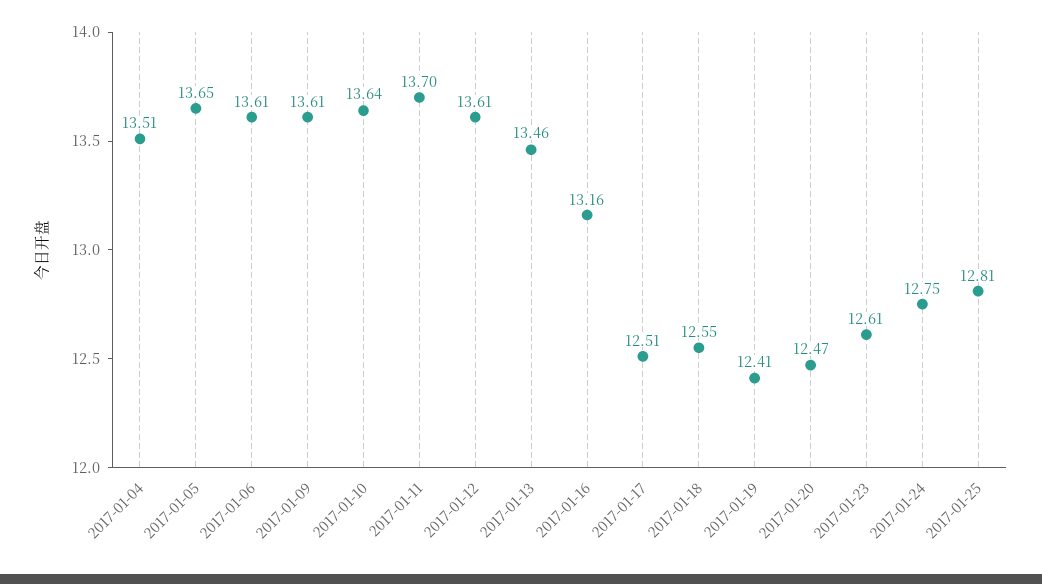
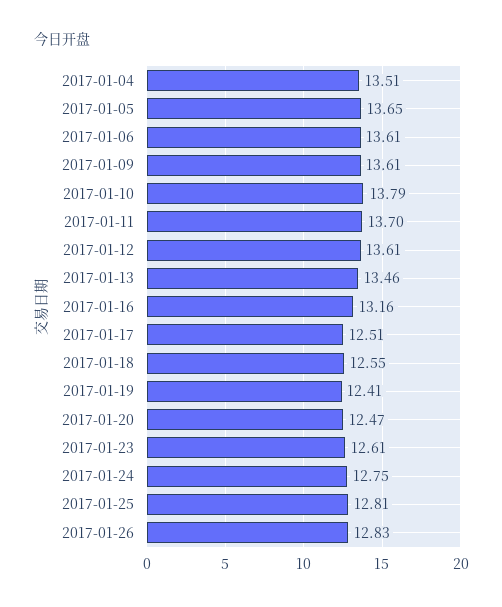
2017-01-10: 13.64 -> 13.79
2017-01-26: none -> 12.83

